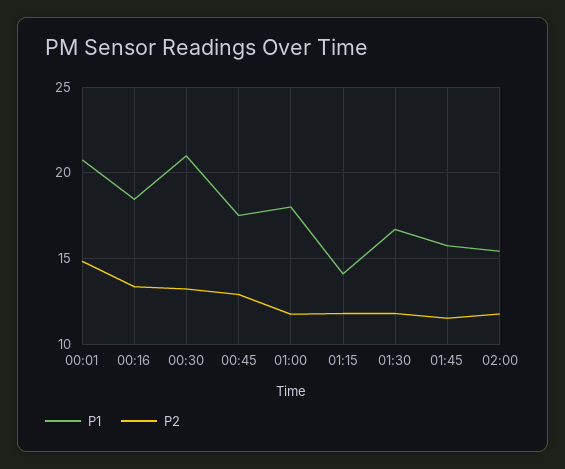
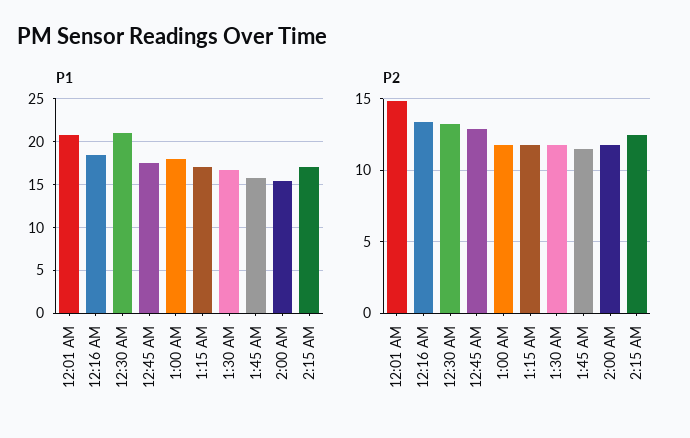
P1, 01:15: 14 -> 17
P1, 2:15 AM: none -> 17
P2, 2:15 AM: none -> 12.5

